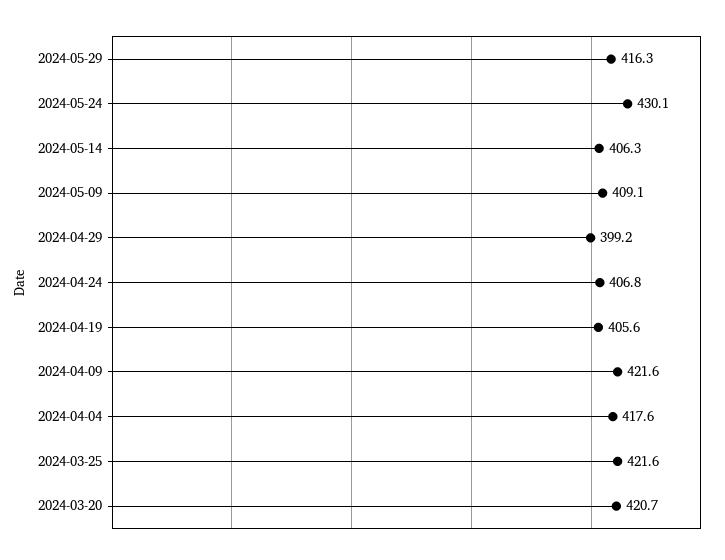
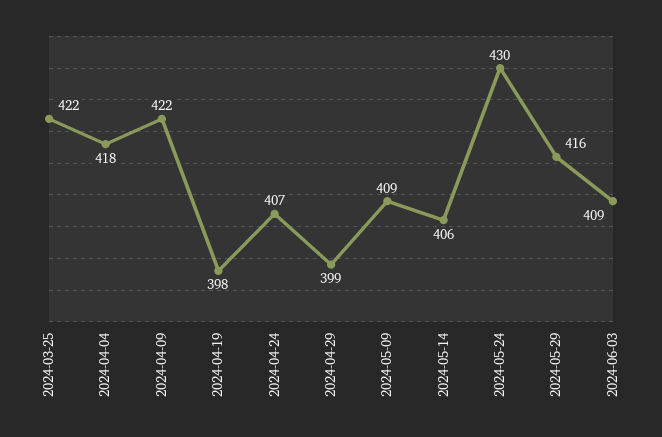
2024-04-19: 405.6 -> 398
2024-03-20: 420.7 -> none
2024-06-03: none -> 409

